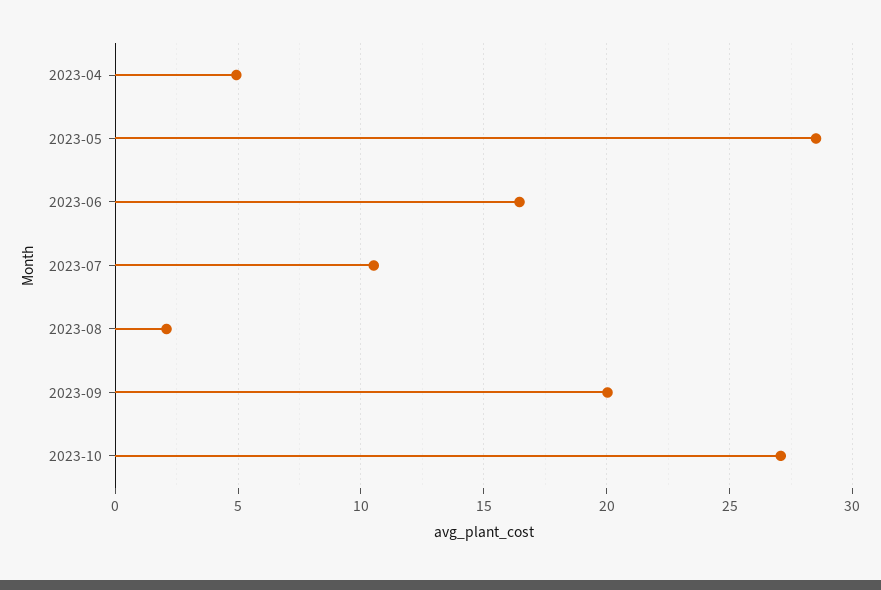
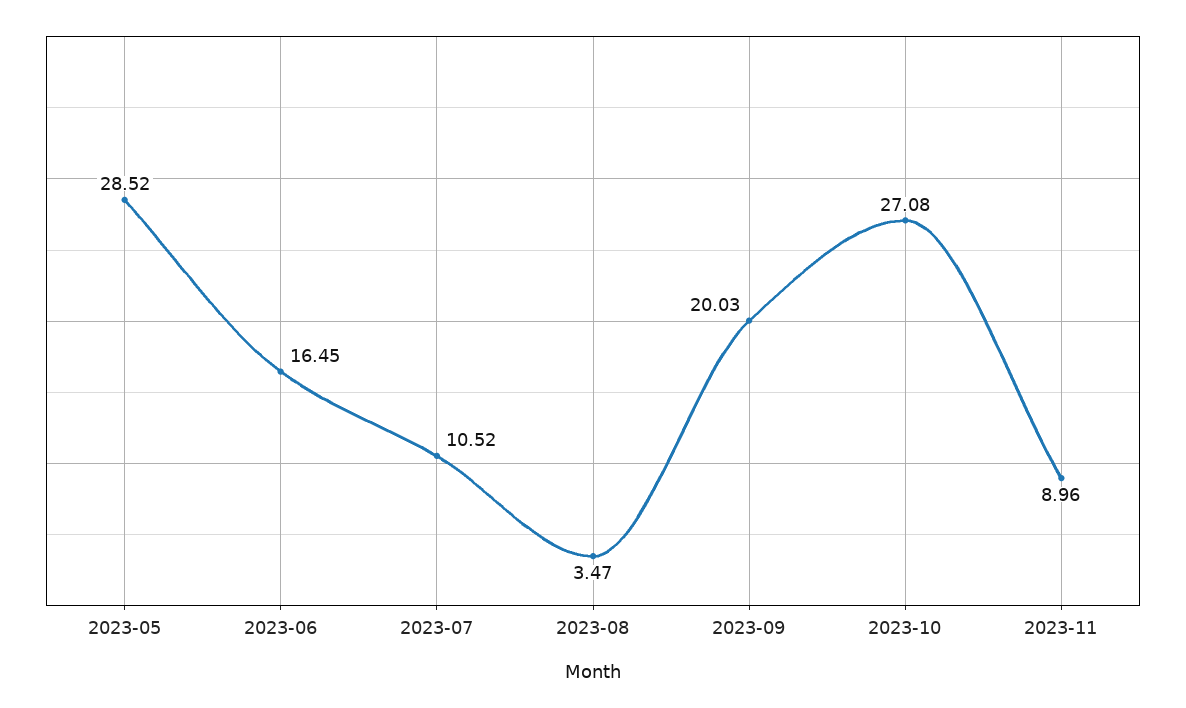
2023-04: 5 -> none
2023-08: 2 -> 3.47
2023-11: none -> 8.96

